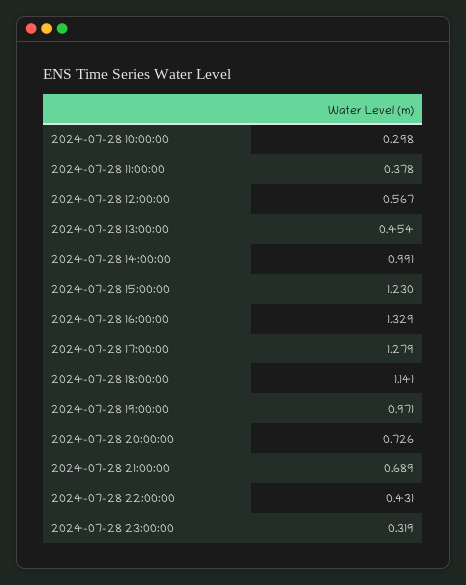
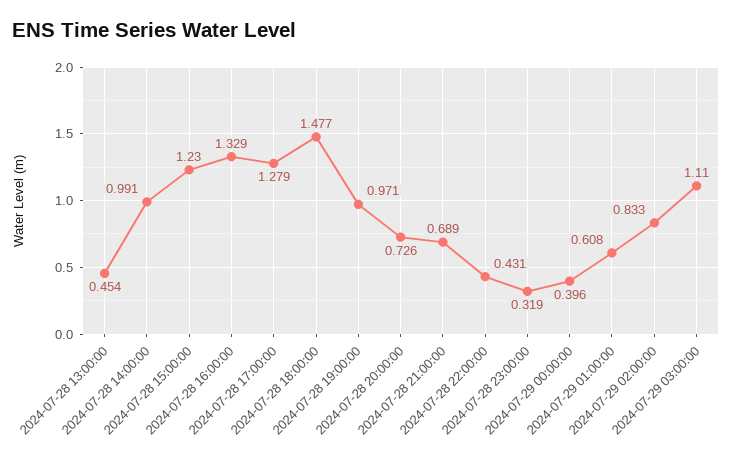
2024-07-28 10:00:00: 0.298 -> none
2024-07-28 11:00:00: 0.378 -> none
2024-07-28 12:00:00: 0.567 -> none
2024-07-28 18:00:00: 1.141 -> 1.477
2024-07-29 00:00:00: none -> 0.396
2024-07-29 01:00:00: none -> 0.608
2024-07-29 02:00:00: none -> 0.833
2024-07-29 03:00:00: none -> 1.11

